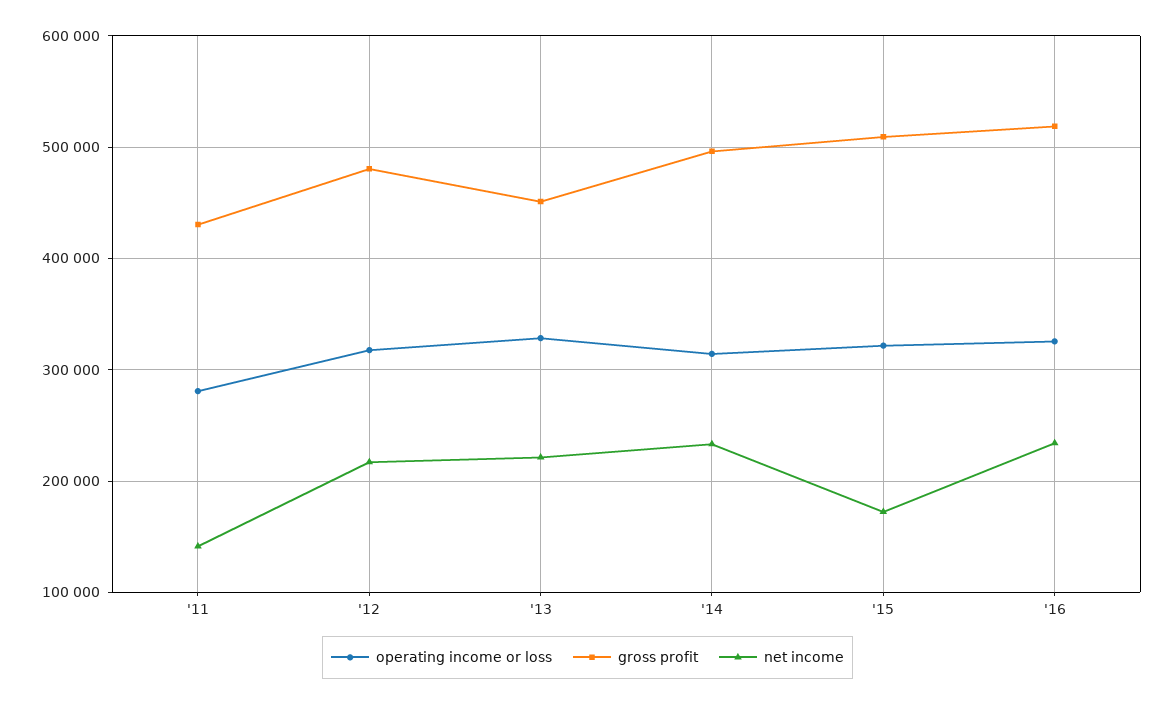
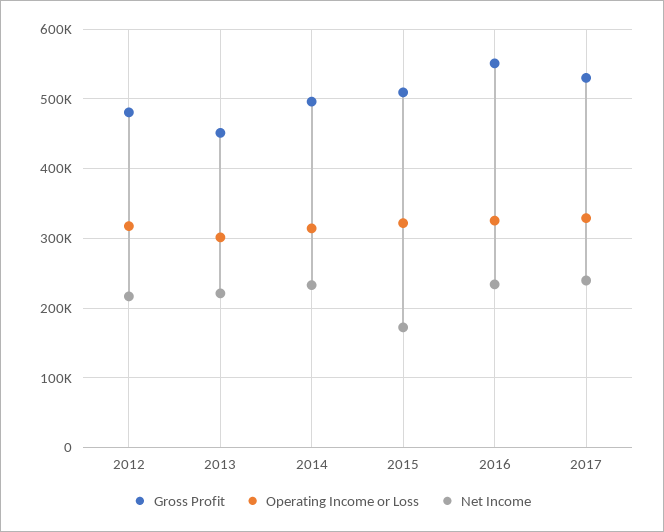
operating income or loss, '11: 280000 -> none
gross profit, '11: 430000 -> none
net income, '11: 140000 -> none
operating income or loss, '13: 330000 -> 300000
gross profit, '16: 520000 -> 550000
gross profit, 2017: none -> 530000
operating income or loss, 2017: none -> 330000
net income, 2017: none -> 240000

